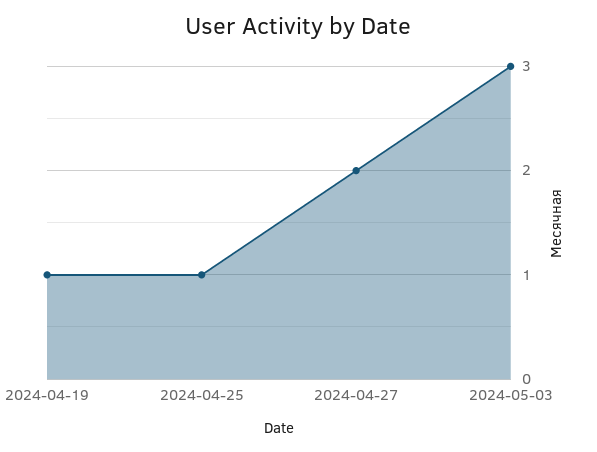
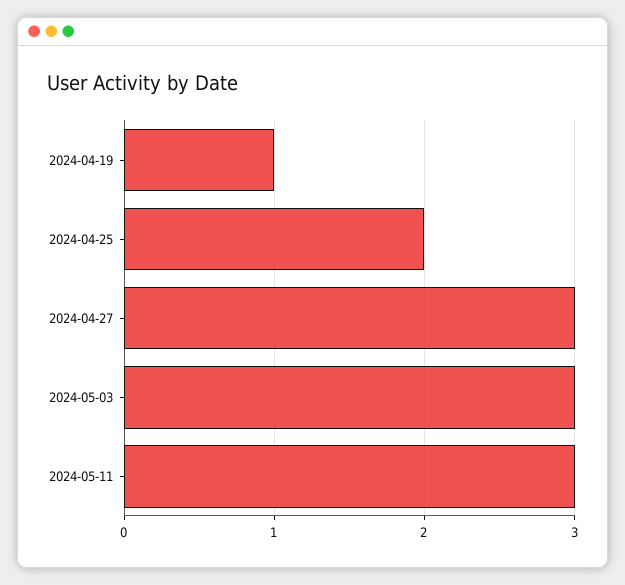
2024-04-25: 1 -> 2
2024-04-27: 2 -> 3
2024-05-11: none -> 3

